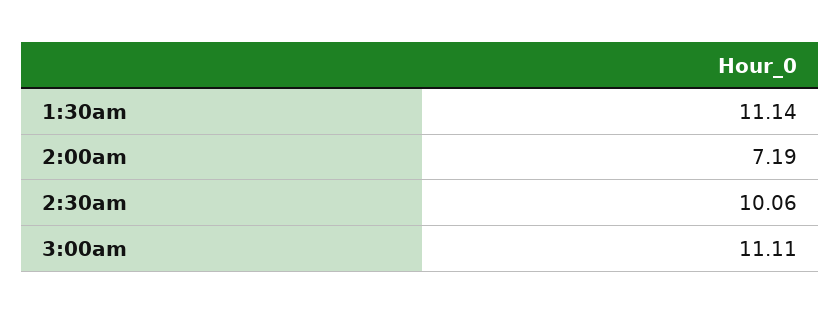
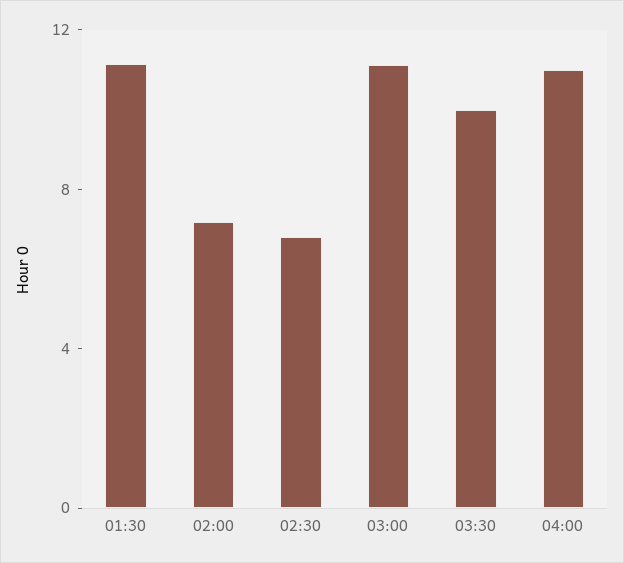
2:30am: 10.06 -> 7
03:30: none -> 10
04:00: none -> 11

